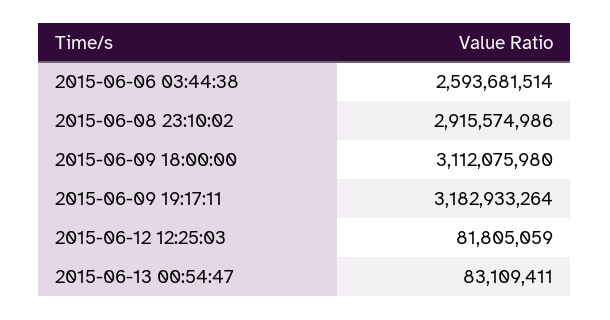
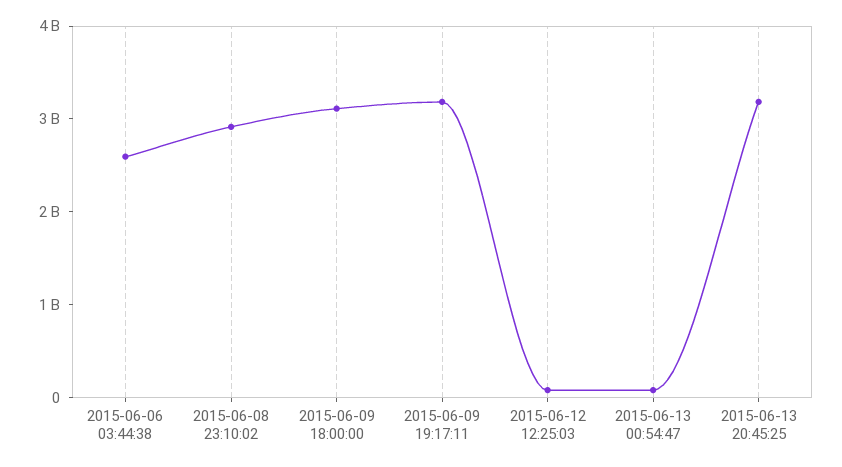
2015-06-13 20:45:25: none -> 3200000000

